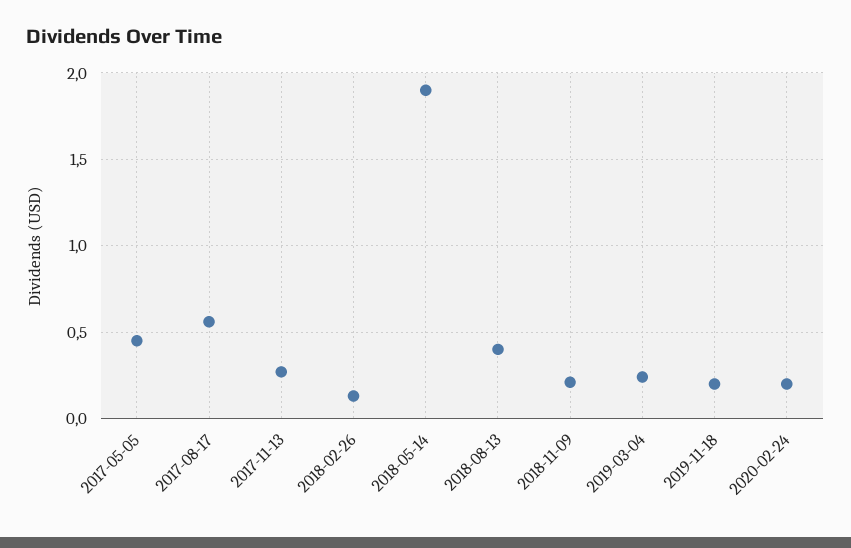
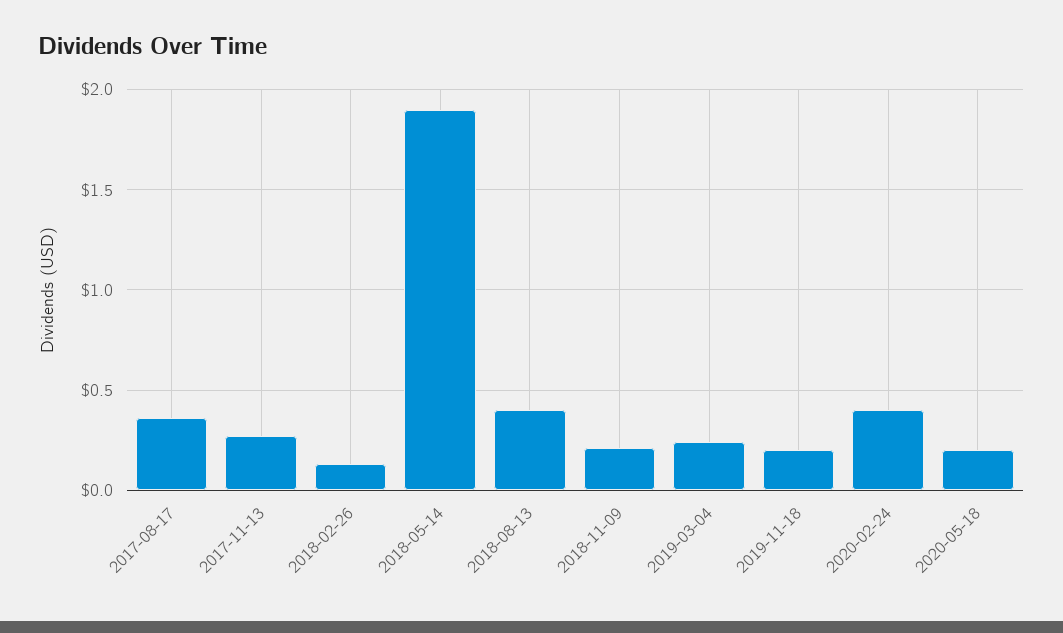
2017-05-05: 0.45 -> none
2017-08-17: 0.55 -> 0.35
2020-02-24: 0.2 -> 0.4
2020-05-18: none -> 0.2

